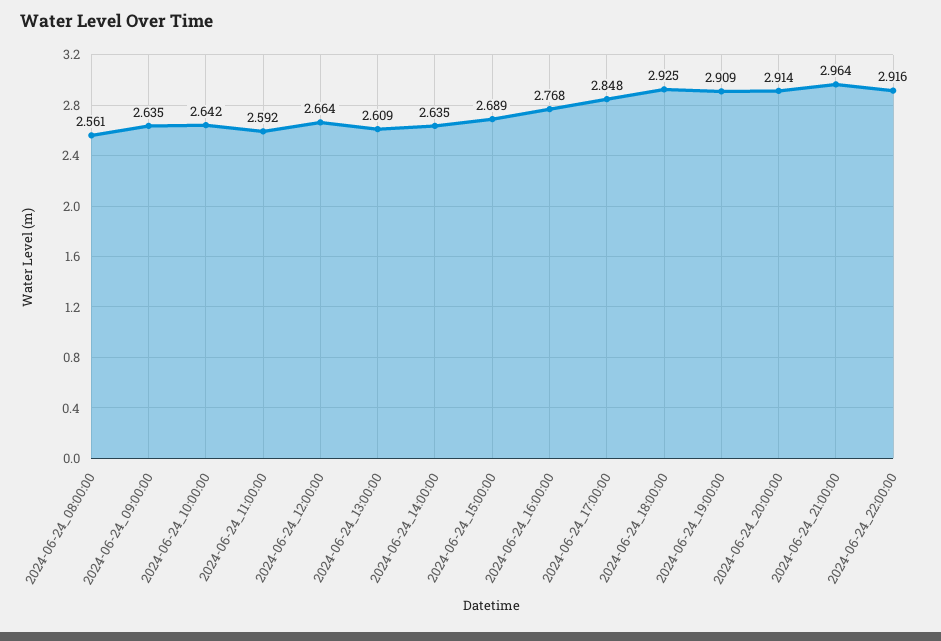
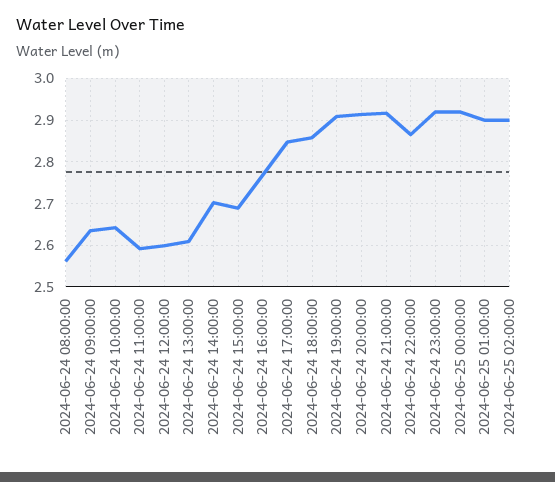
2024-06-24_12:00:00: 2.664 -> 2.6
2024-06-24_14:00:00: 2.635 -> 2.7
2024-06-24_18:00:00: 2.925 -> 2.86
2024-06-24_21:00:00: 2.964 -> 2.92
2024-06-24_22:00:00: 2.916 -> 2.86
2024-06-24 23:00:00: none -> 2.92
2024-06-25 00:00:00: none -> 2.92
2024-06-25 01:00:00: none -> 2.9
2024-06-25 02:00:00: none -> 2.9

